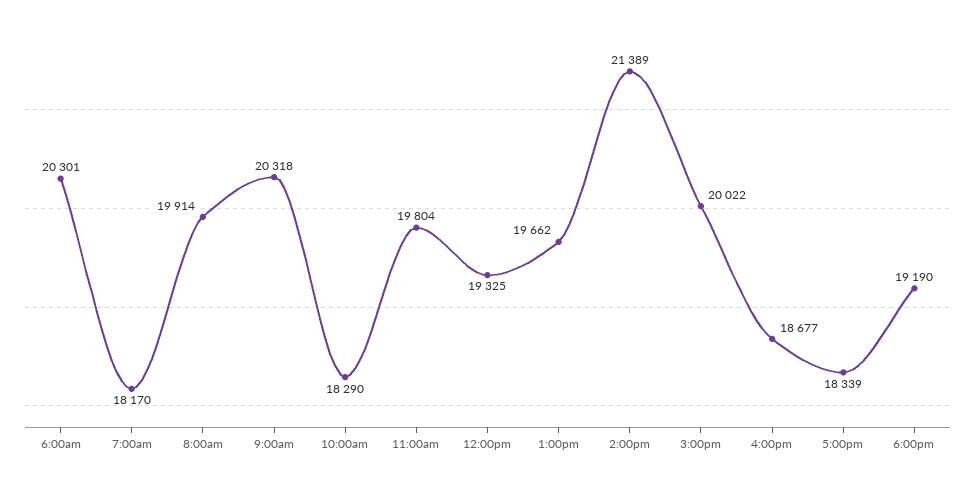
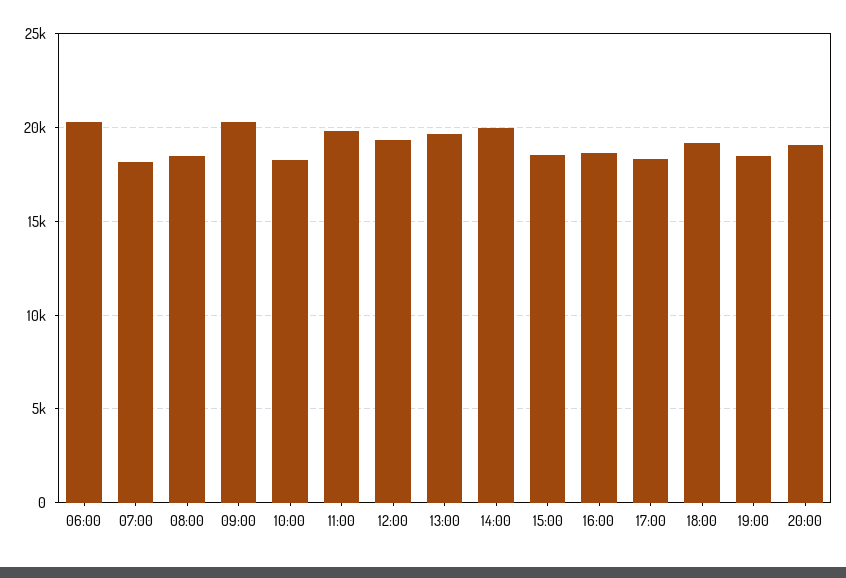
8:00am: 19914 -> 18500
2:00pm: 21389 -> 20000
3:00pm: 20022 -> 18500
19:00: none -> 18500
20:00: none -> 19000

